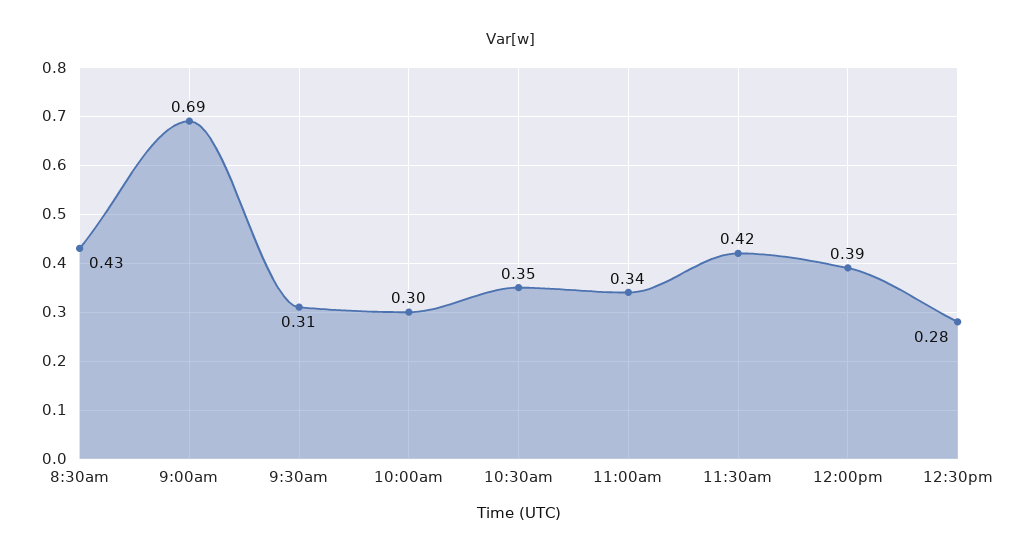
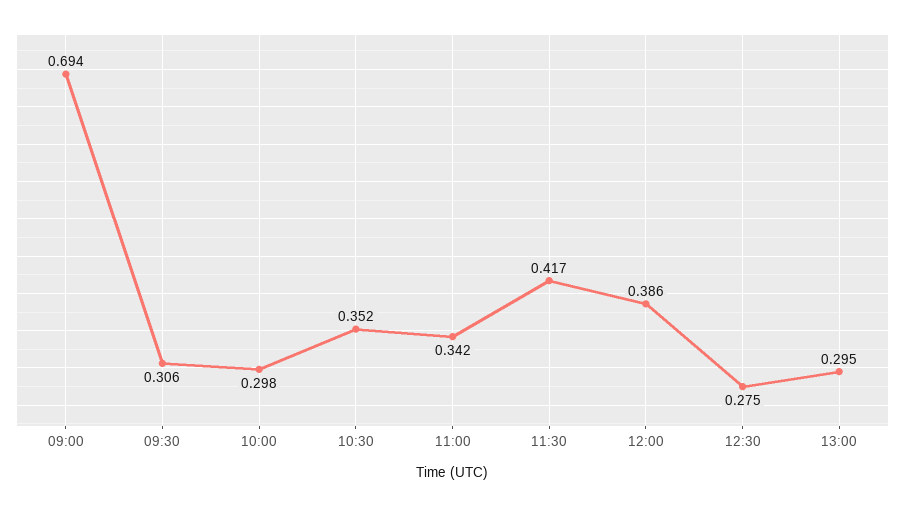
8:30am: 0.43 -> none
13:00: none -> 0.295

